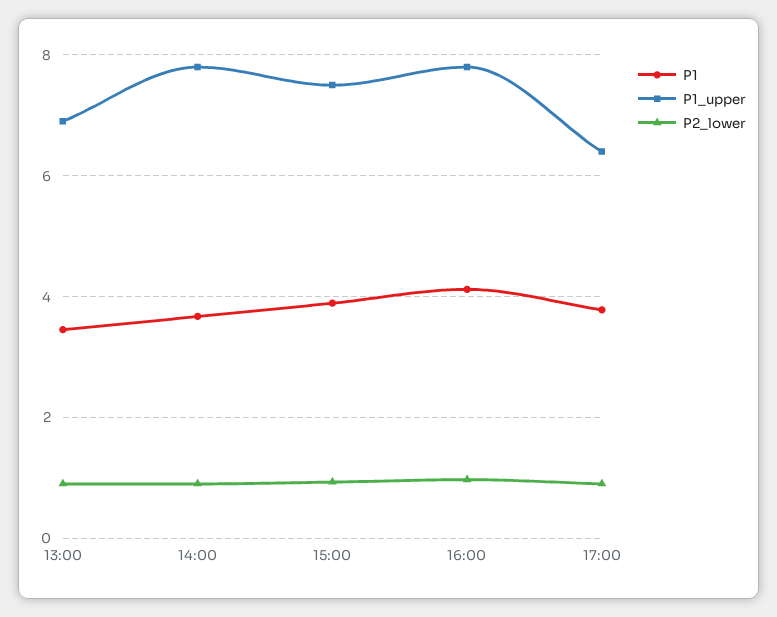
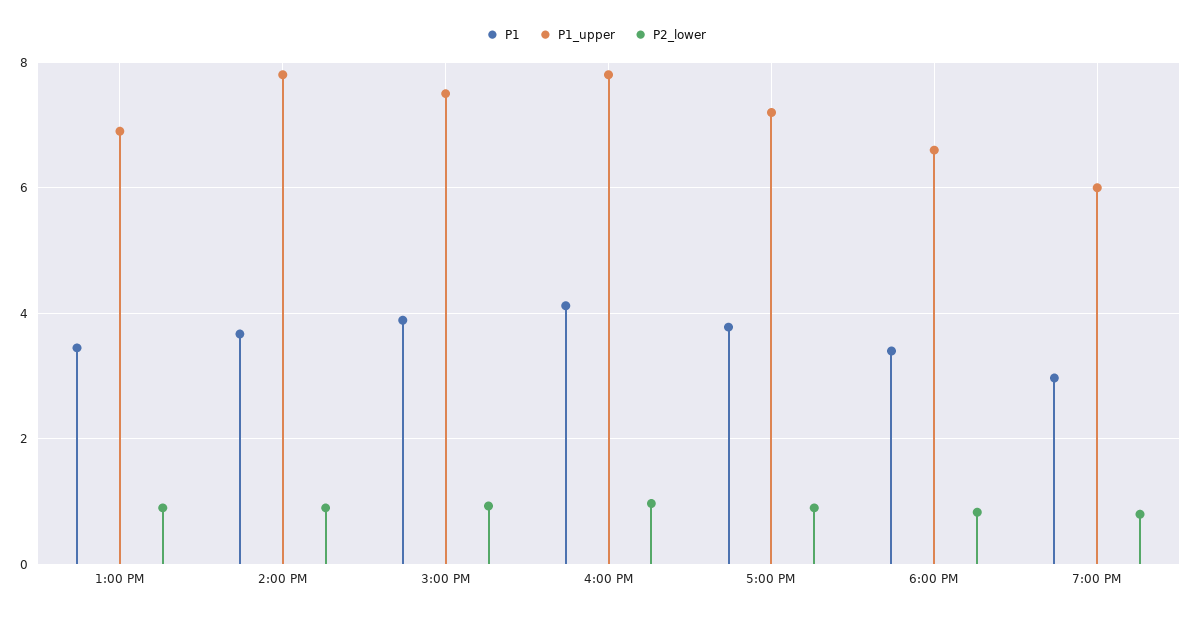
P1_upper, 17:00: 6.4 -> 7.2
P1, 6:00 PM: none -> 3.4
P1_upper, 6:00 PM: none -> 6.6
P2_lower, 6:00 PM: none -> 0.8
P1, 7:00 PM: none -> 3
P1_upper, 7:00 PM: none -> 6
P2_lower, 7:00 PM: none -> 0.8

